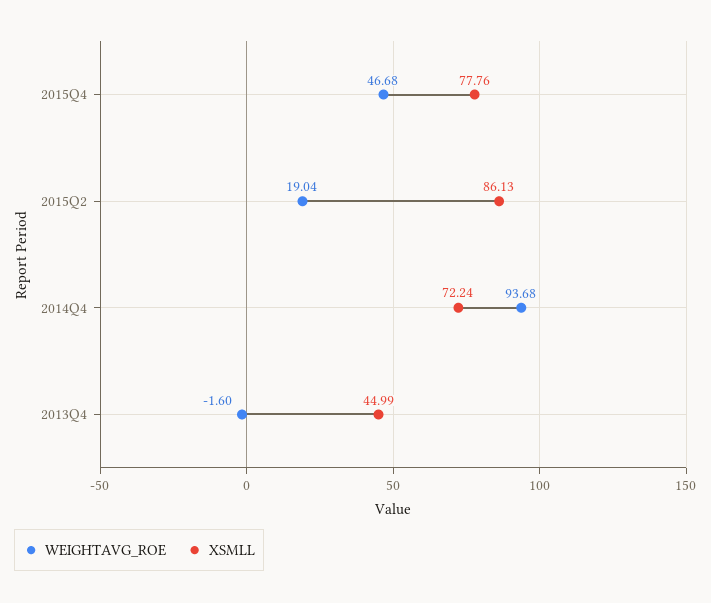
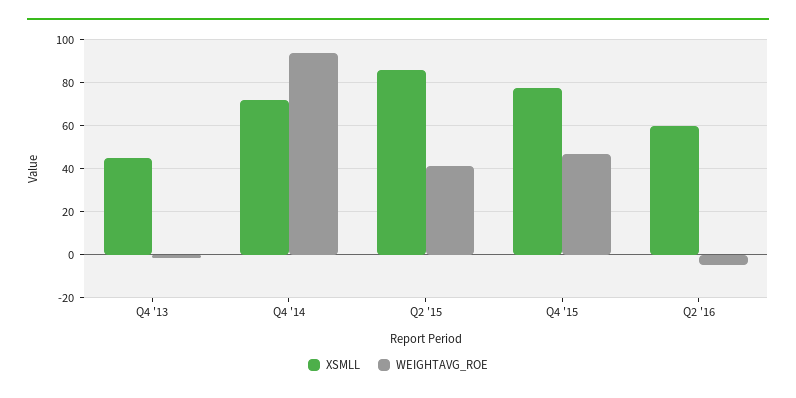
WEIGHTAVG_ROE, 2015Q2: 19.04 -> 40
XSMLL, Q2 '16: none -> 60
WEIGHTAVG_ROE, Q2 '16: none -> -5

